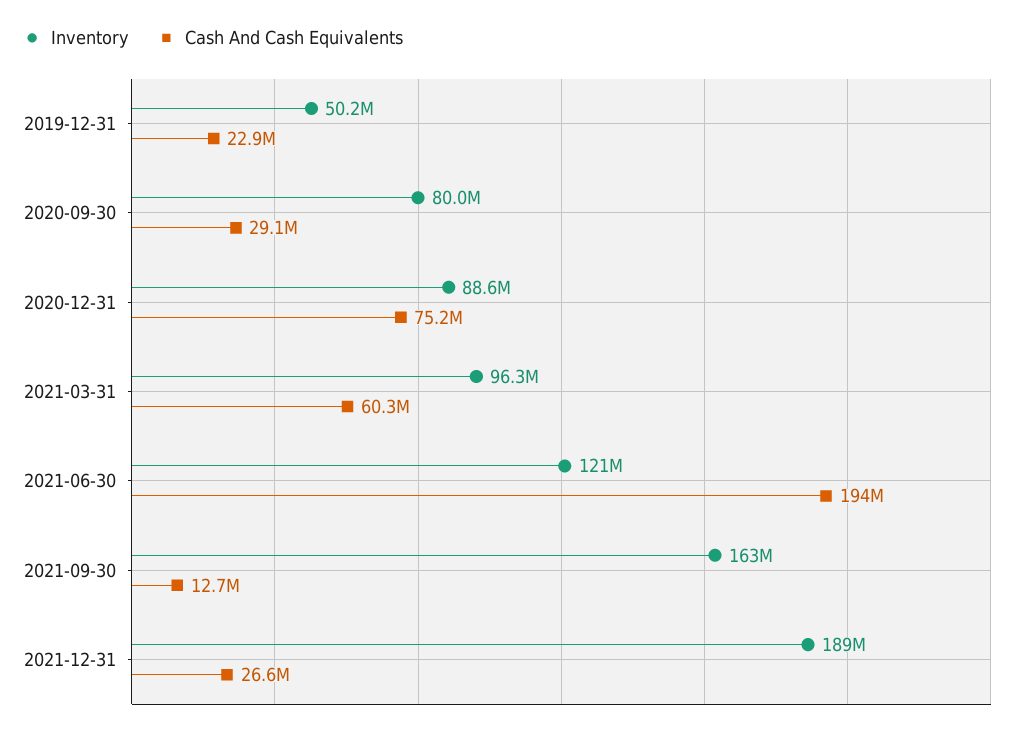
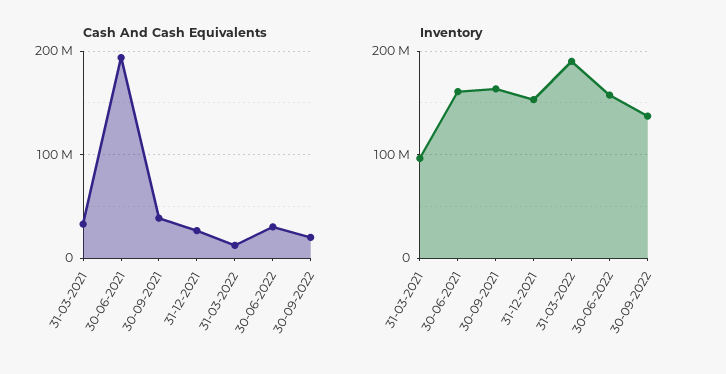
Inventory, 2019-12-31: 50200000 -> none
Cash And Cash Equivalents, 2019-12-31: 22900000 -> none
Inventory, 2020-09-30: 80000000 -> none
Cash And Cash Equivalents, 2020-09-30: 29100000 -> none
Inventory, 2020-12-31: 88600000 -> none
Cash And Cash Equivalents, 2020-12-31: 75200000 -> none
Cash And Cash Equivalents, 2021-03-31: 60300000 -> 30000000
Inventory, 2021-06-30: 121000000 -> 160000000
Cash And Cash Equivalents, 2021-09-30: 12700000 -> 40000000
Inventory, 2021-12-31: 189000000 -> 150000000
Cash And Cash Equivalents, 31-03-2022: none -> 10000000
Cash And Cash Equivalents, 30-06-2022: none -> 30000000
Cash And Cash Equivalents, 30-09-2022: none -> 20000000
Inventory, 31-03-2022: none -> 190000000
Inventory, 30-06-2022: none -> 160000000
Inventory, 30-09-2022: none -> 140000000

